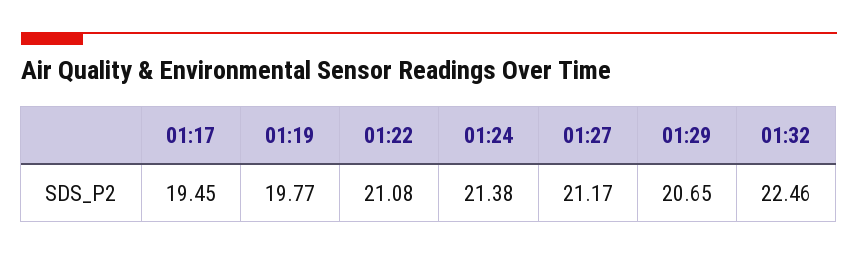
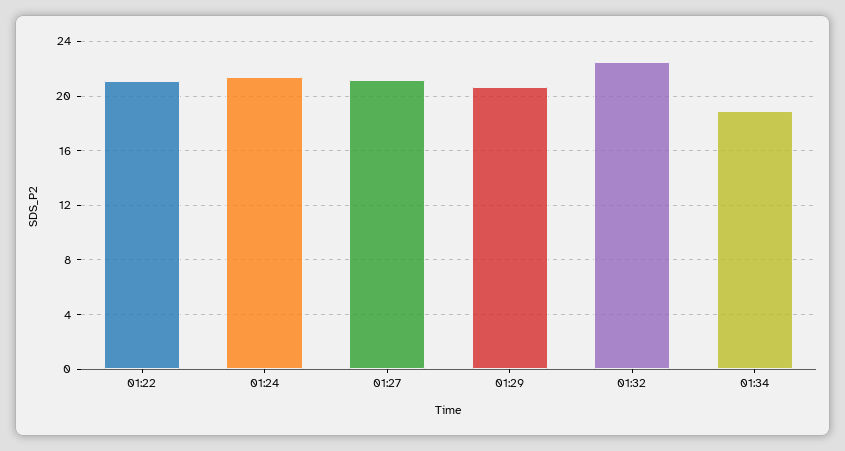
01:17: 19.45 -> none
01:19: 19.77 -> none
01:34: none -> 19

